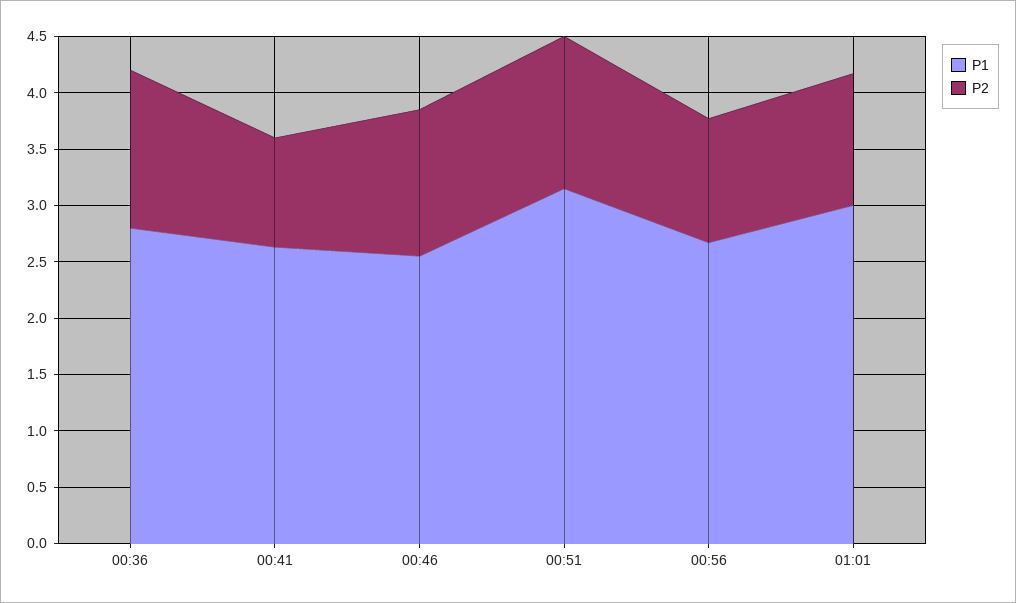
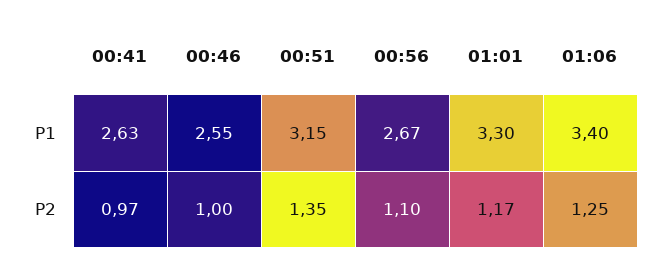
P1, 00:36: 2.8 -> none
P2, 00:36: 1.4 -> none
P2, 00:46: 1.3 -> 1
P1, 01:01: 3 -> 3.3
P1, 01:06: none -> 3.4
P2, 01:06: none -> 1.25

